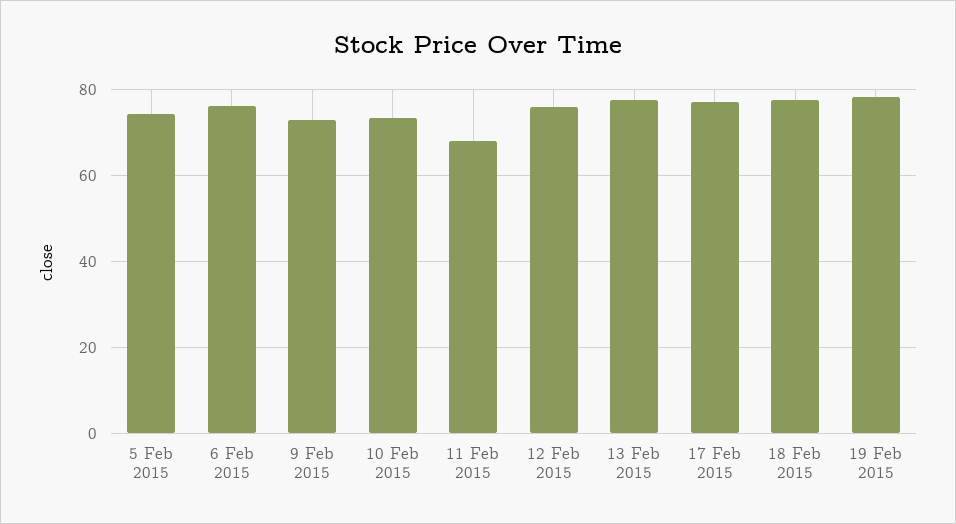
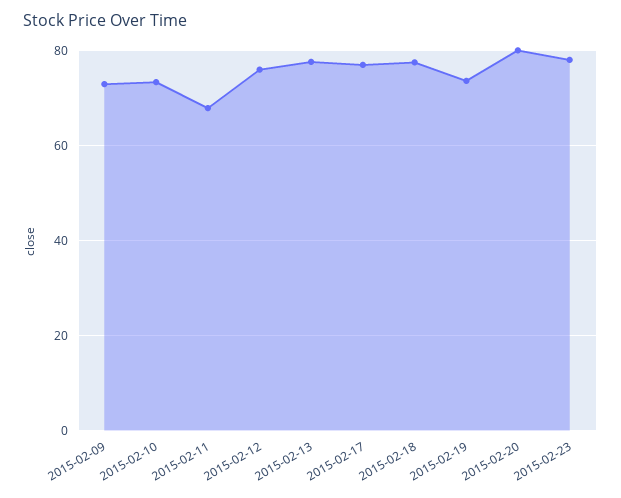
5 Feb 2015: 74 -> none
6 Feb 2015: 76 -> none
19 Feb 2015: 78 -> 74
2015-02-20: none -> 80
2015-02-23: none -> 78

